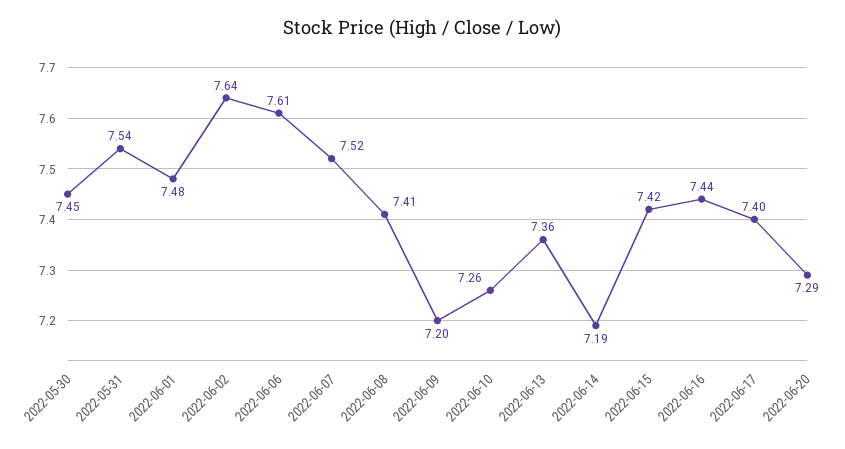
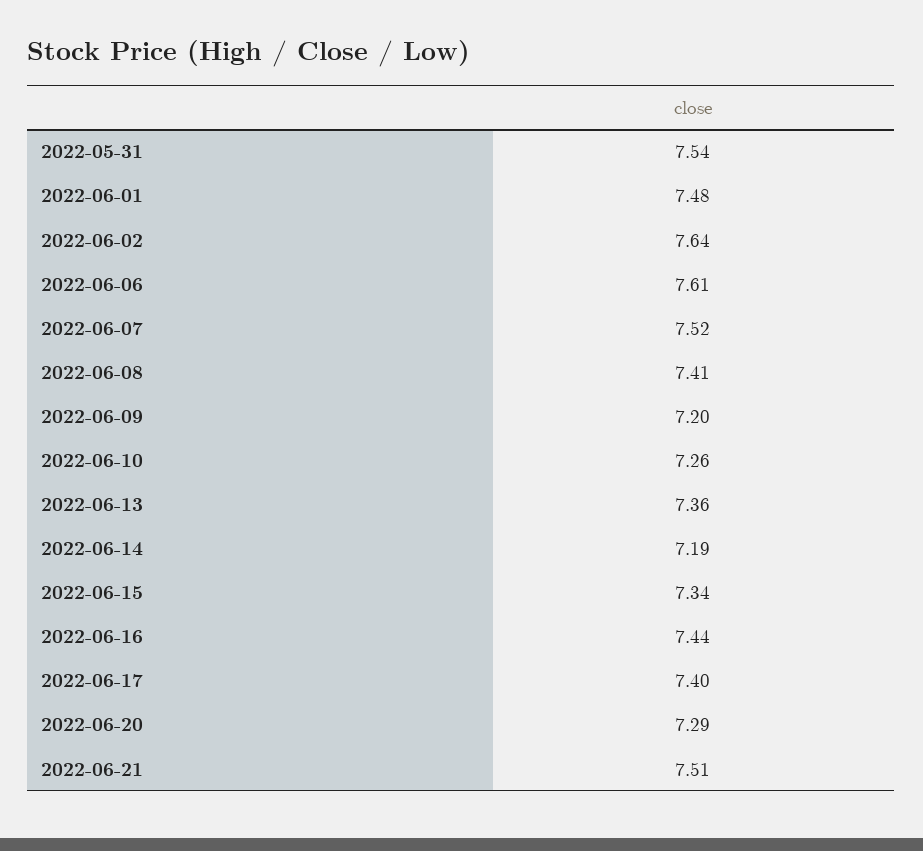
2022-05-30: 7.45 -> none
2022-06-15: 7.42 -> 7.34
2022-06-21: none -> 7.51

